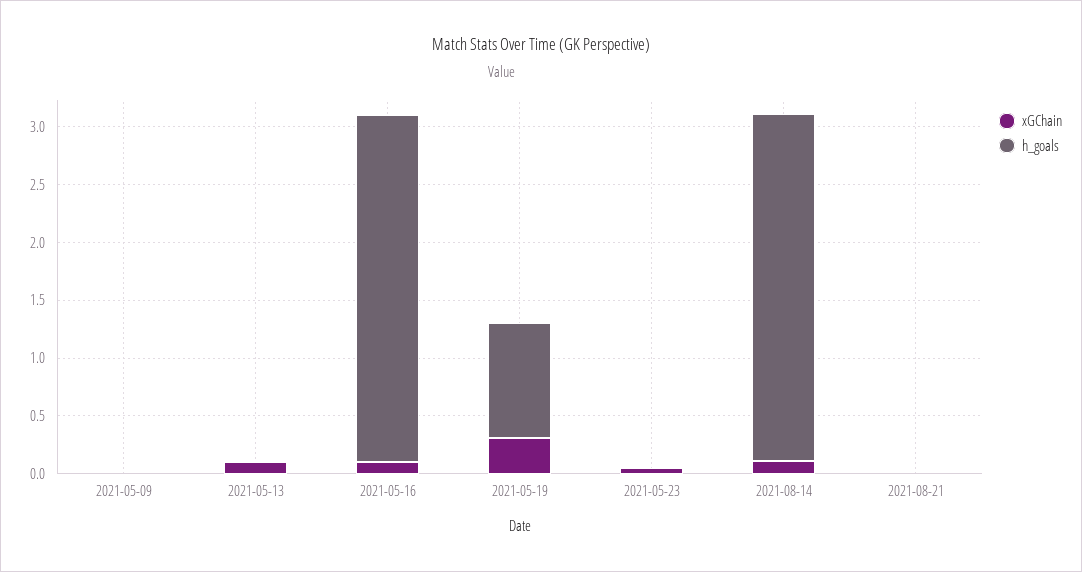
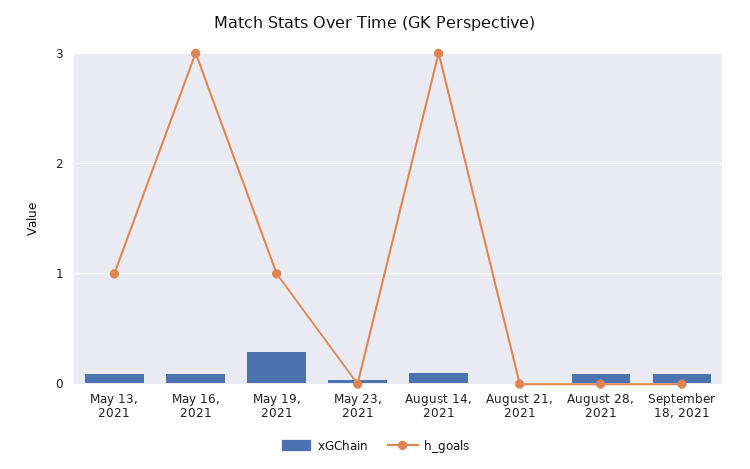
xGChain, 2021-05-09: 0 -> none
h_goals, 2021-05-09: 0 -> none
h_goals, 2021-05-13: 0 -> 1
xGChain, August 28, 2021: none -> 0.1
h_goals, August 28, 2021: none -> 0
xGChain, September 18, 2021: none -> 0.1
h_goals, September 18, 2021: none -> 0

